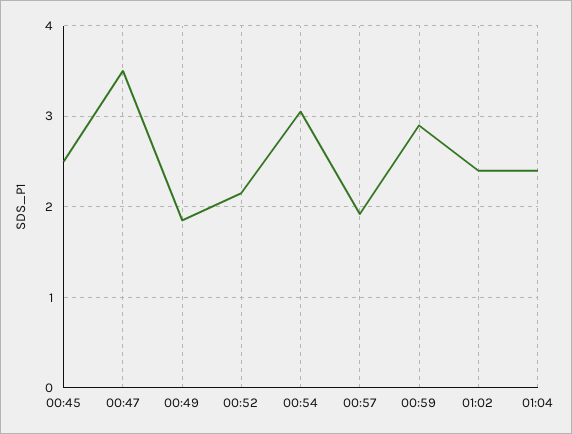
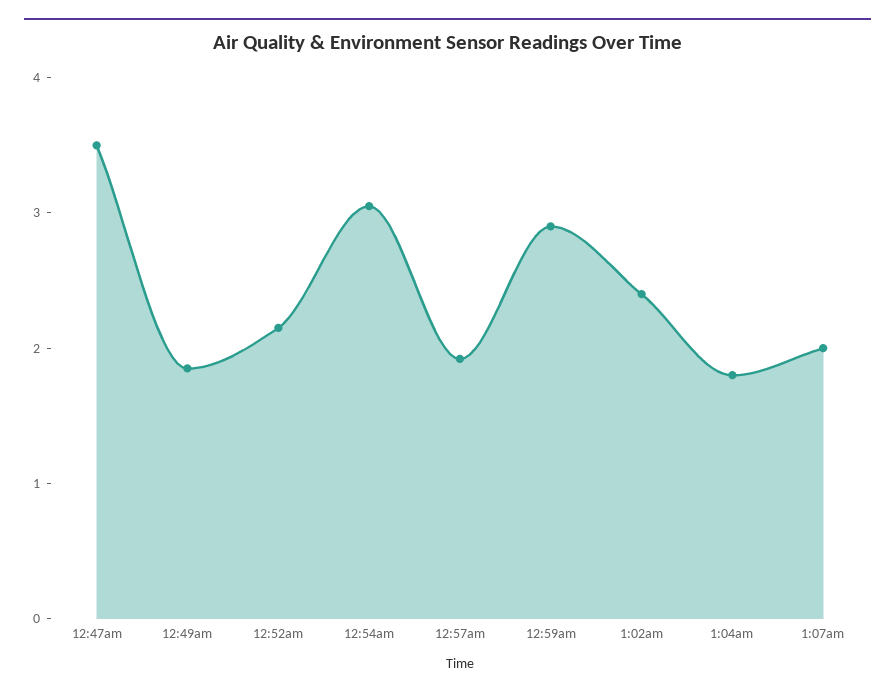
00:45: 2.5 -> none
01:04: 2.4 -> 1.8
1:07am: none -> 2

